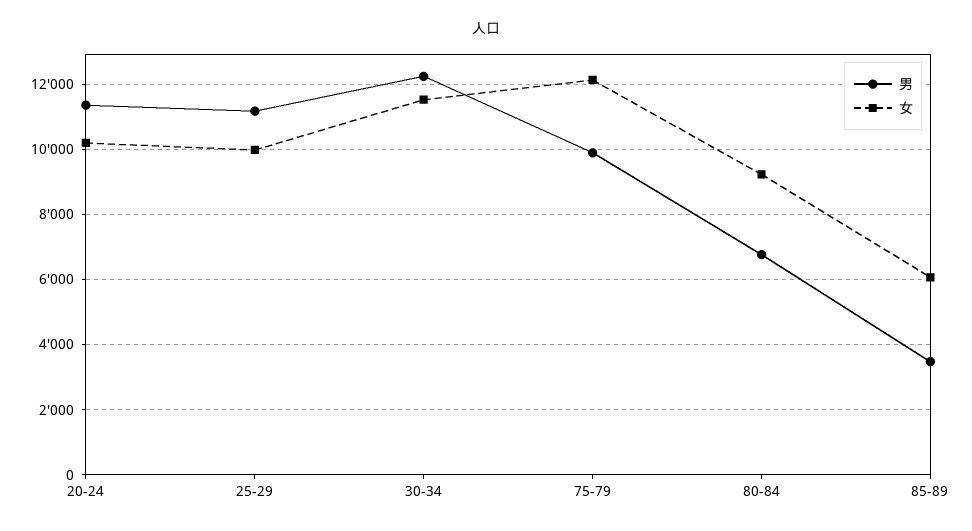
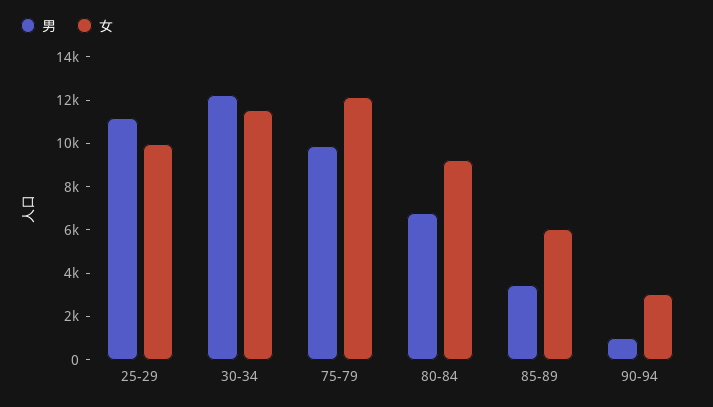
男, 20-24: 11400 -> none
女, 20-24: 10200 -> none
男, 90-94: none -> 1000
女, 90-94: none -> 3000

